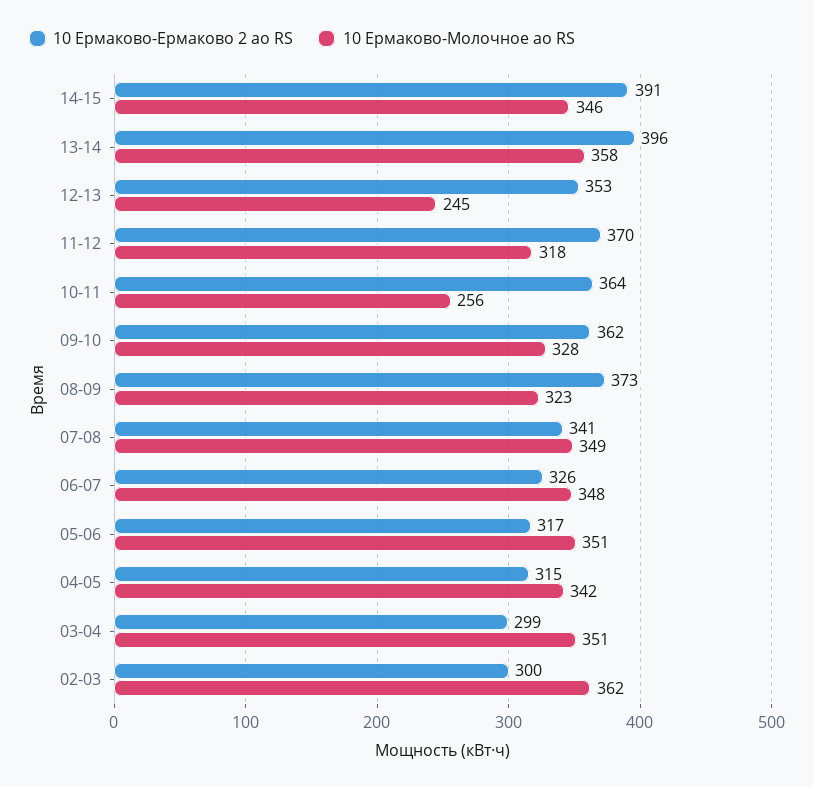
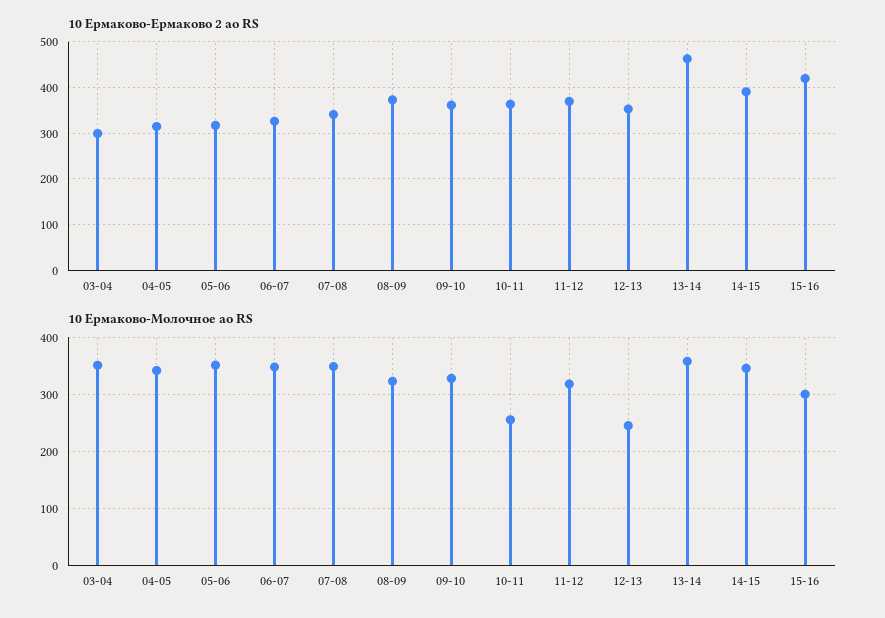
10 Ермаково-Ермаково 2 ао RS, 13-14: 396 -> 460
10 Ермаково-Ермаково 2 ао RS, 02-03: 300 -> none
10 Ермаково-Молочное ао RS, 02-03: 362 -> none
10 Ермаково-Ермаково 2 ао RS, 15-16: none -> 420
10 Ермаково-Молочное ао RS, 15-16: none -> 300

